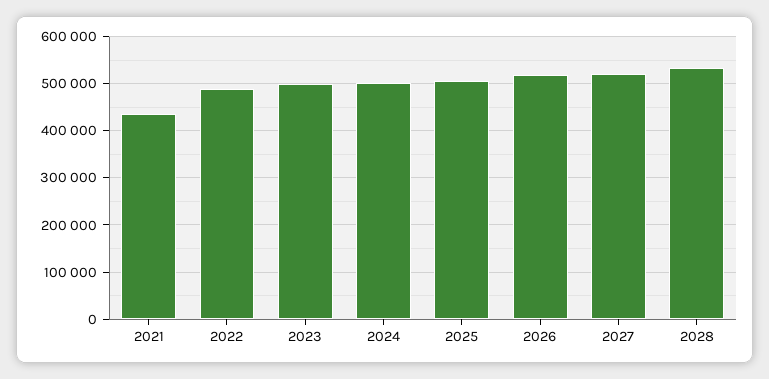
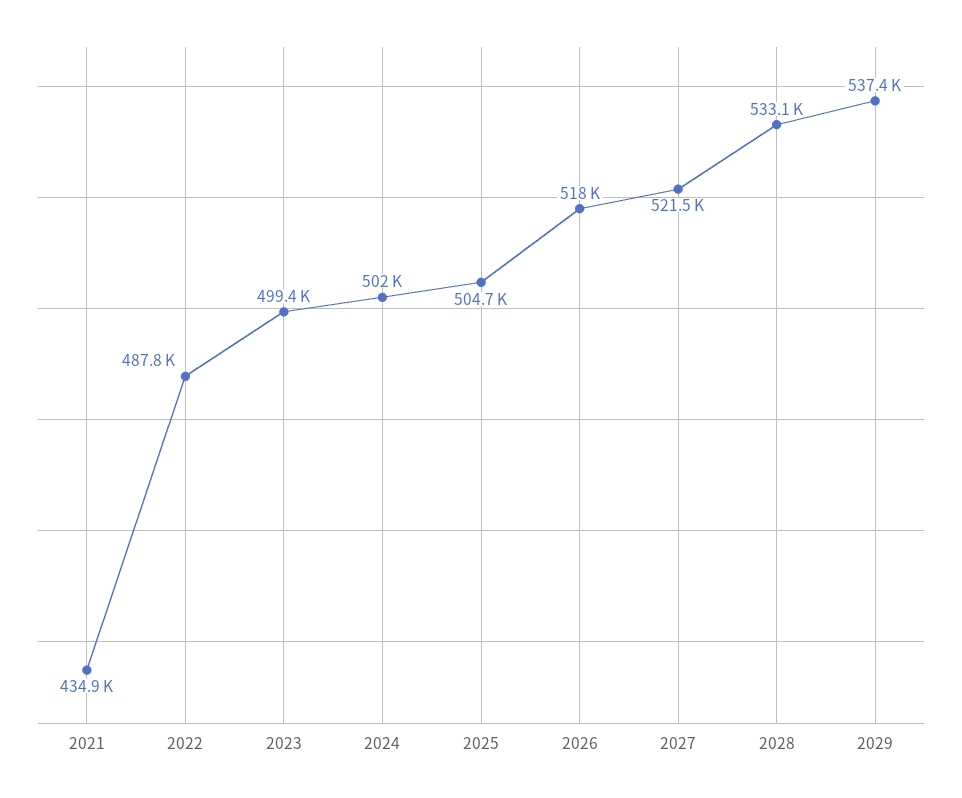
2029: none -> 537400

